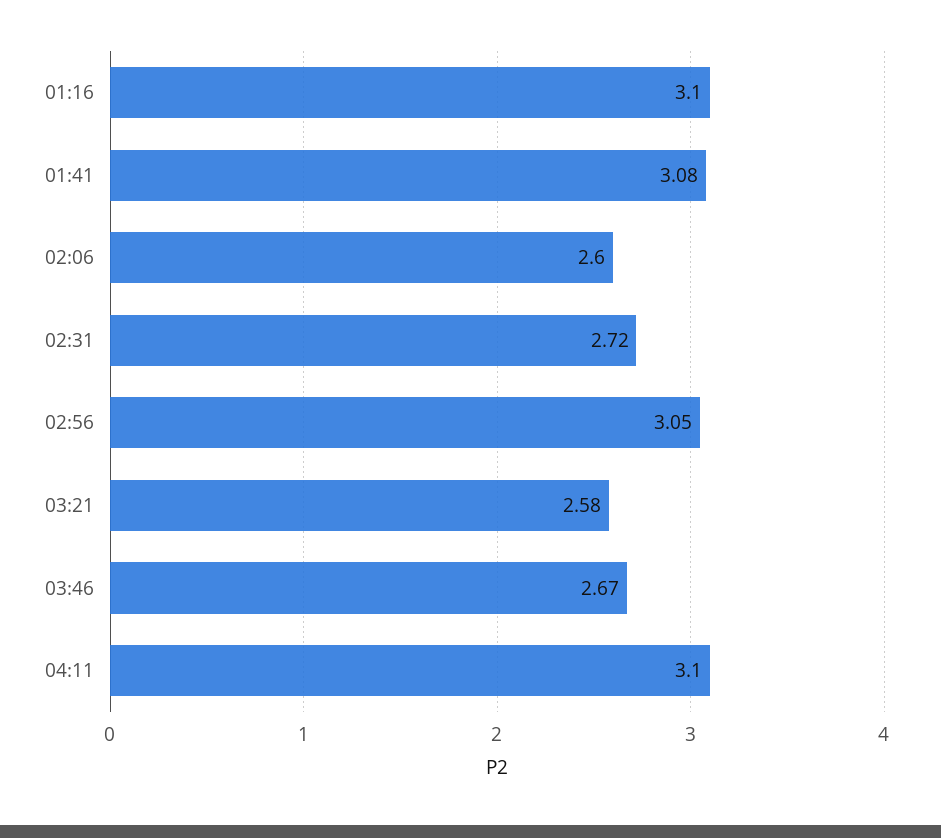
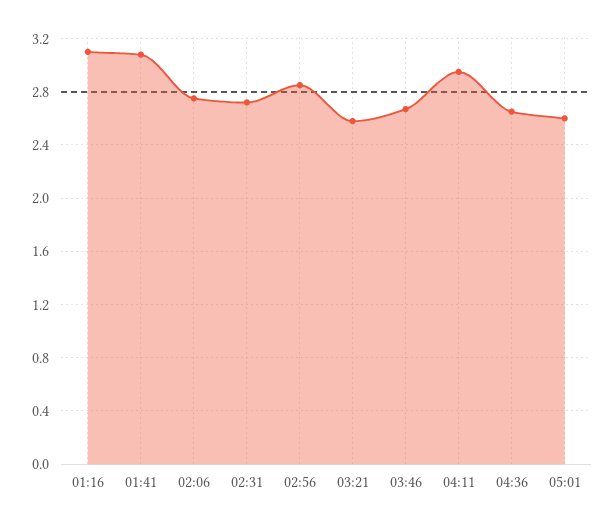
02:06: 2.6 -> 2.75
02:56: 3.05 -> 2.85
04:11: 3.1 -> 2.95
04:36: none -> 2.65
05:01: none -> 2.6

